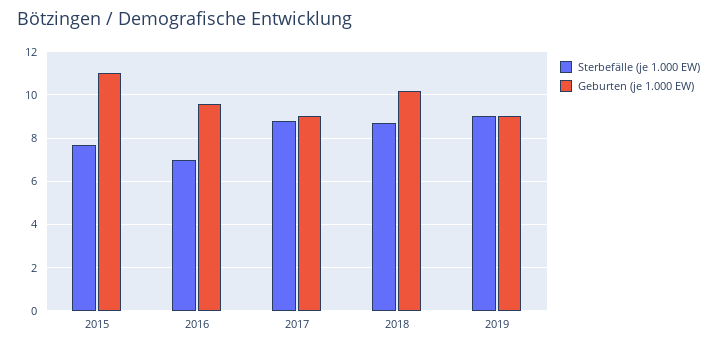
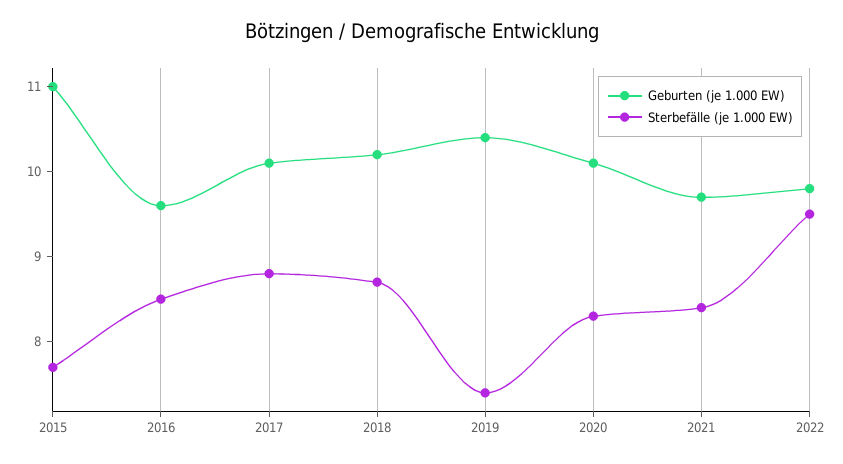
Sterbefälle (je 1.000 EW), 2016: 7 -> 8.5
Geburten (je 1.000 EW), 2017: 9 -> 10.1
Sterbefälle (je 1.000 EW), 2019: 9 -> 7.4
Geburten (je 1.000 EW), 2019: 9 -> 10.4
Geburten (je 1.000 EW), 2020: none -> 10.1
Sterbefälle (je 1.000 EW), 2020: none -> 8.3
Geburten (je 1.000 EW), 2021: none -> 9.7
Sterbefälle (je 1.000 EW), 2021: none -> 8.4
Geburten (je 1.000 EW), 2022: none -> 9.8
Sterbefälle (je 1.000 EW), 2022: none -> 9.5

